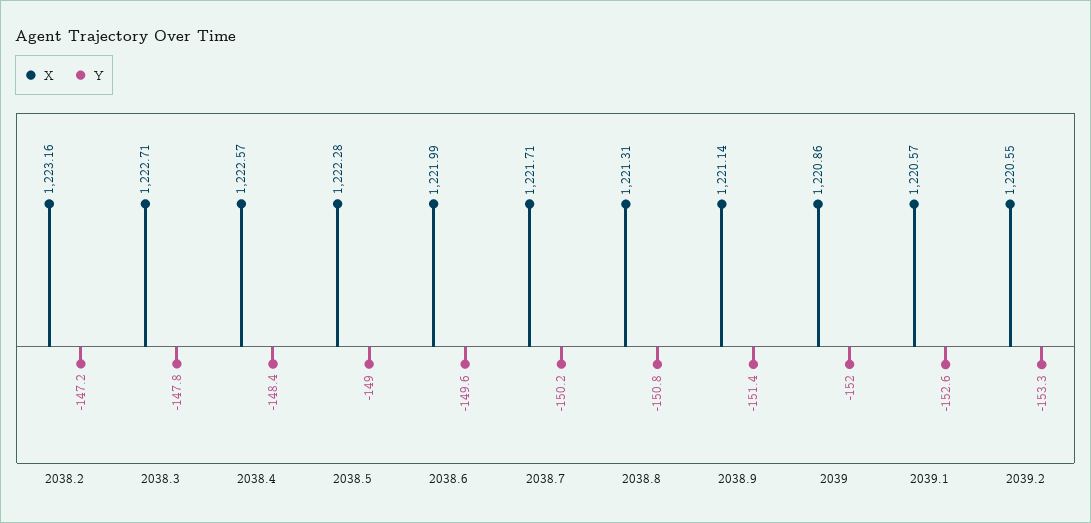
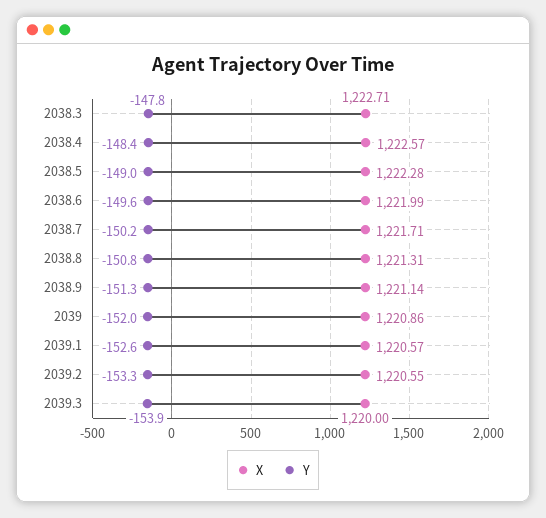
X, 2038.2: 1223.16 -> none
Y, 2038.2: -147.2 -> none
Y, 2038.9: -151.4 -> -151.3
X, 2039.3: none -> 1220
Y, 2039.3: none -> -153.9

